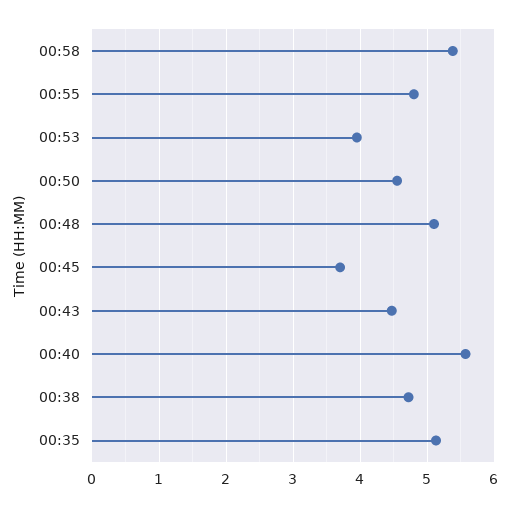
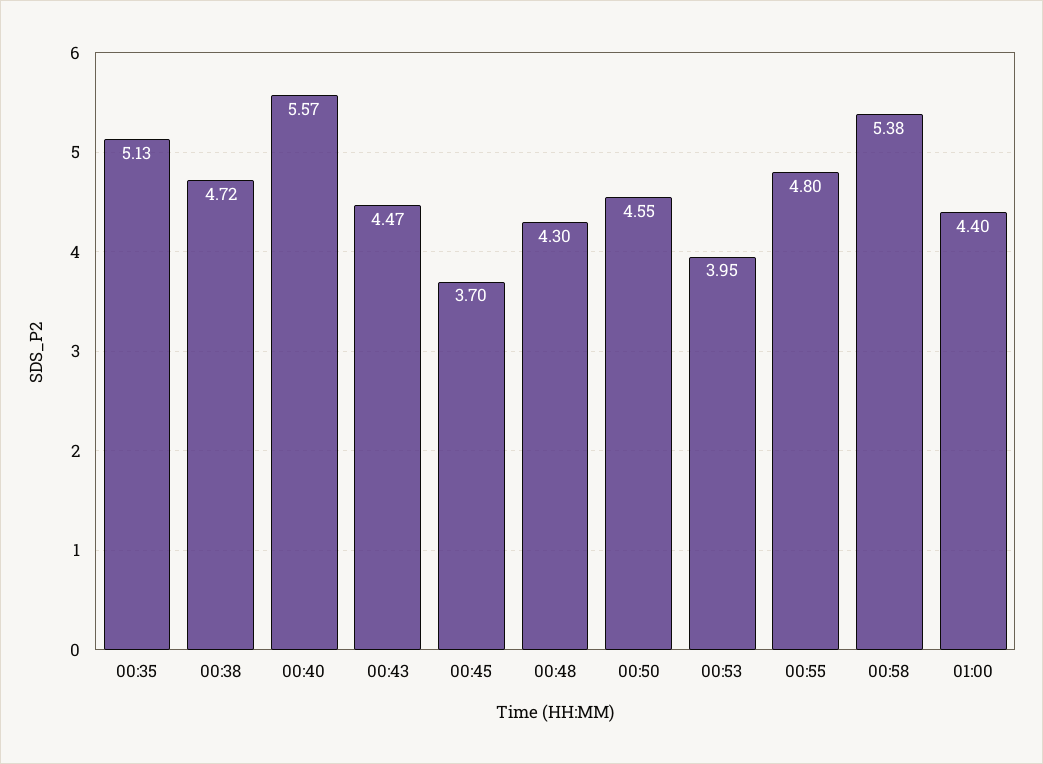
00:48: 5.1 -> 4.3
01:00: none -> 4.4

